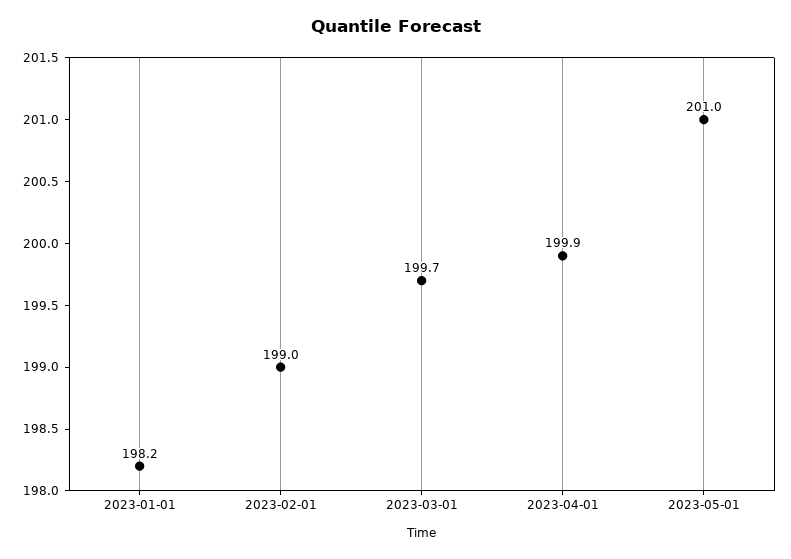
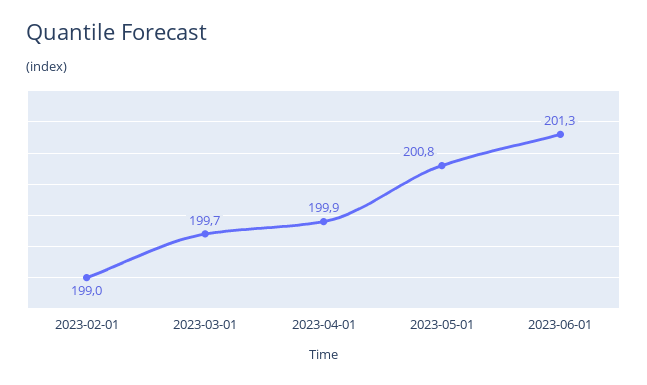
2023-01-01: 198.2 -> none
2023-05-01: 201 -> 200.8
2023-06-01: none -> 201.3

